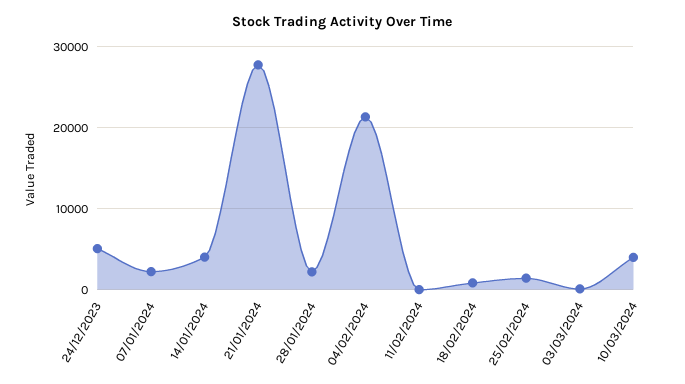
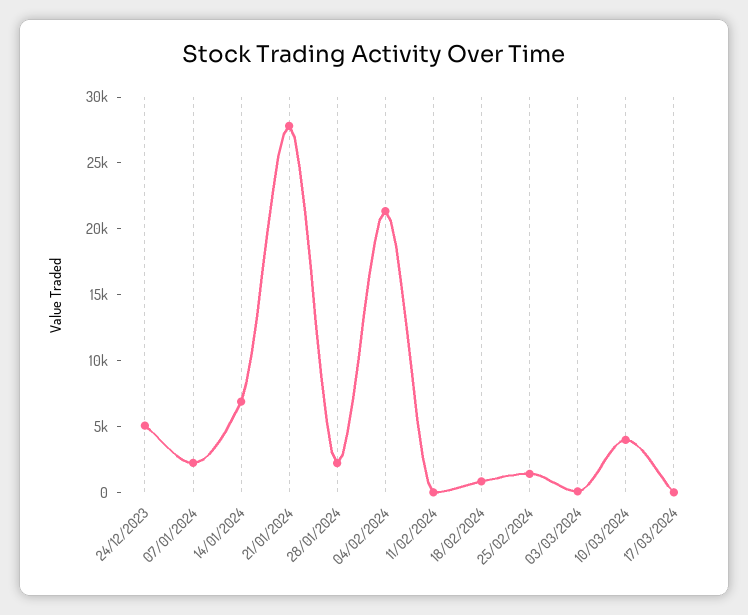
14/01/2024: 4000 -> 7000
17/03/2024: none -> 0

